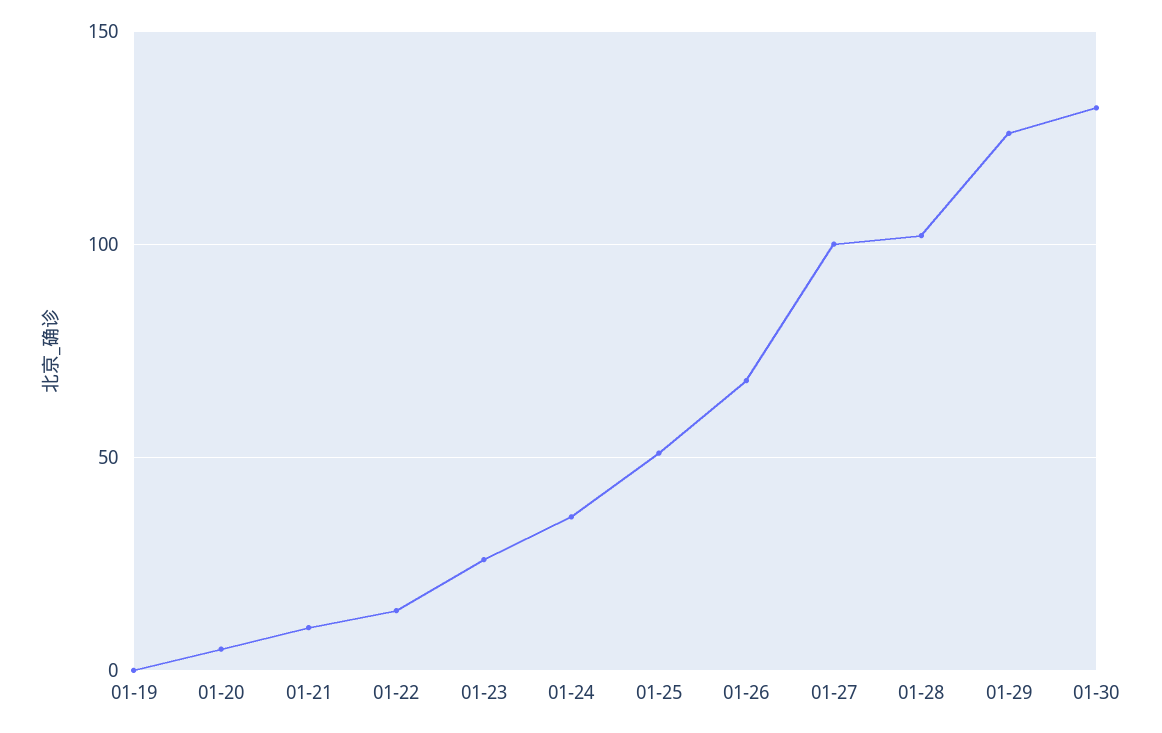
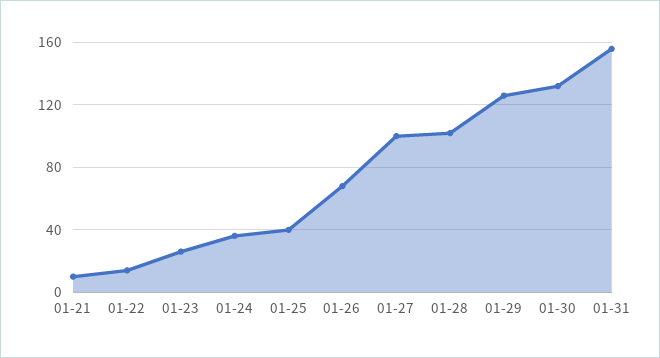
01-19: 0 -> none
01-20: 5 -> none
01-25: 50 -> 40
01-31: none -> 155

